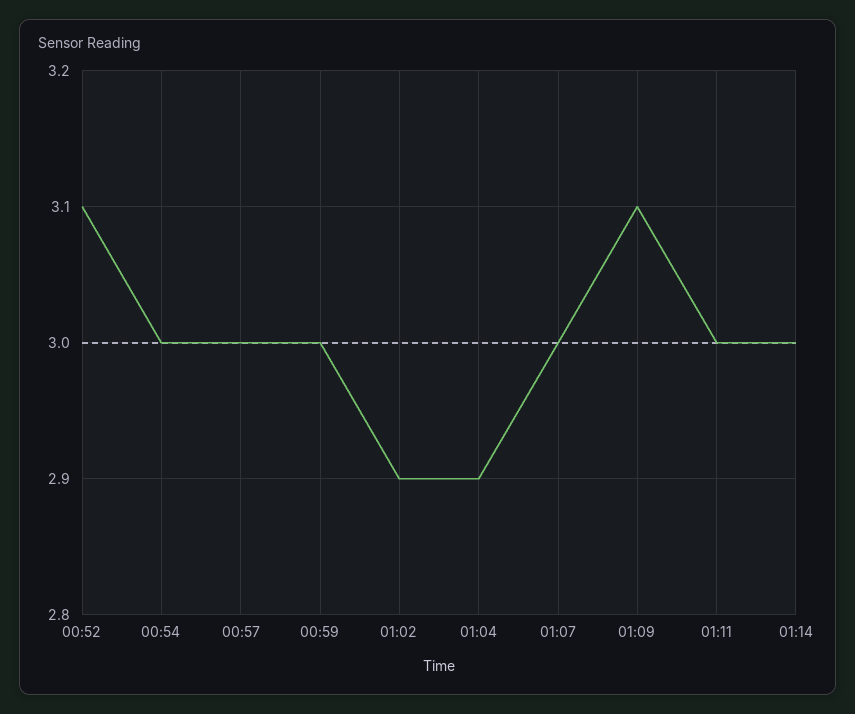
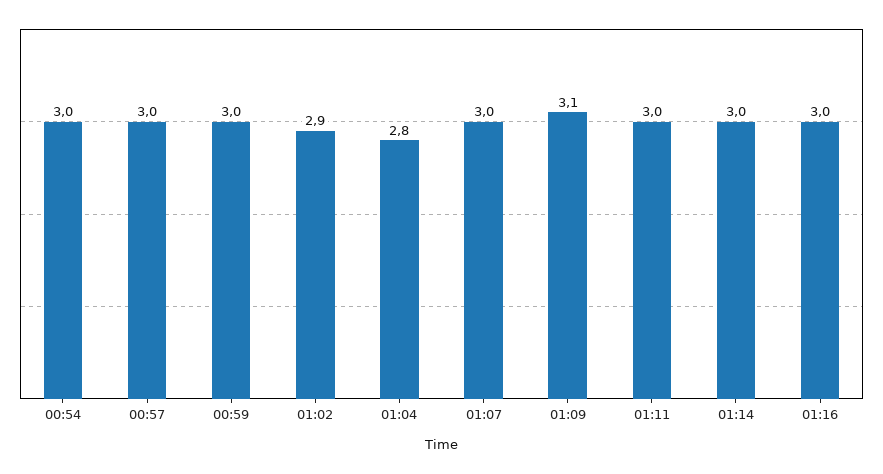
00:52: 3.1 -> none
01:04: 2.9 -> 2.8
01:16: none -> 3

